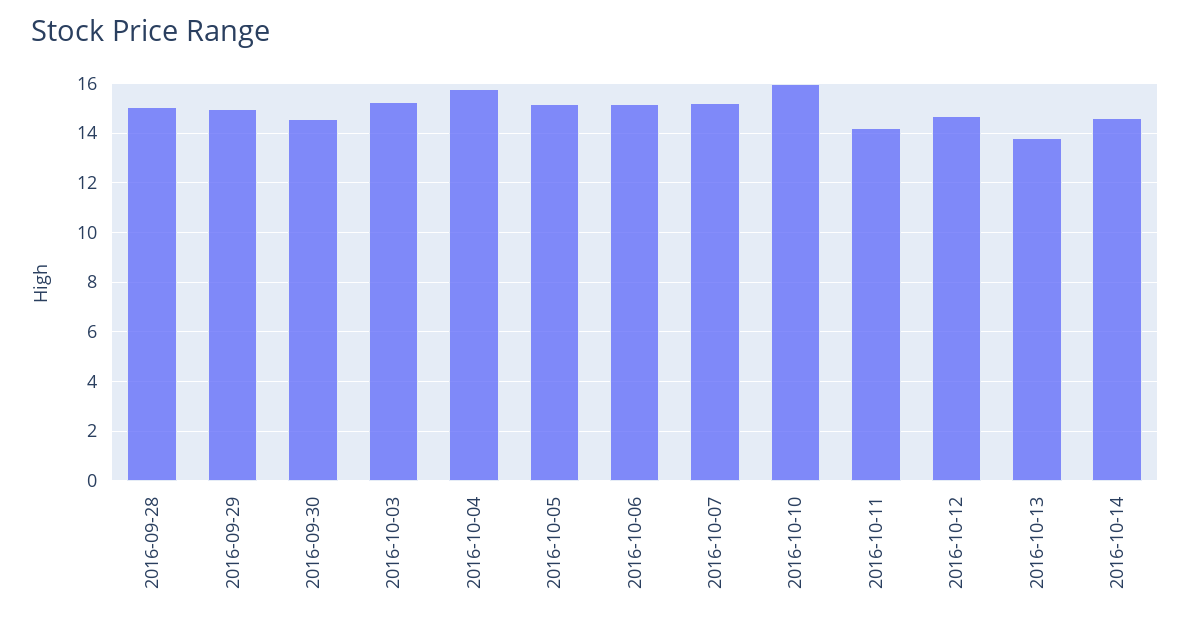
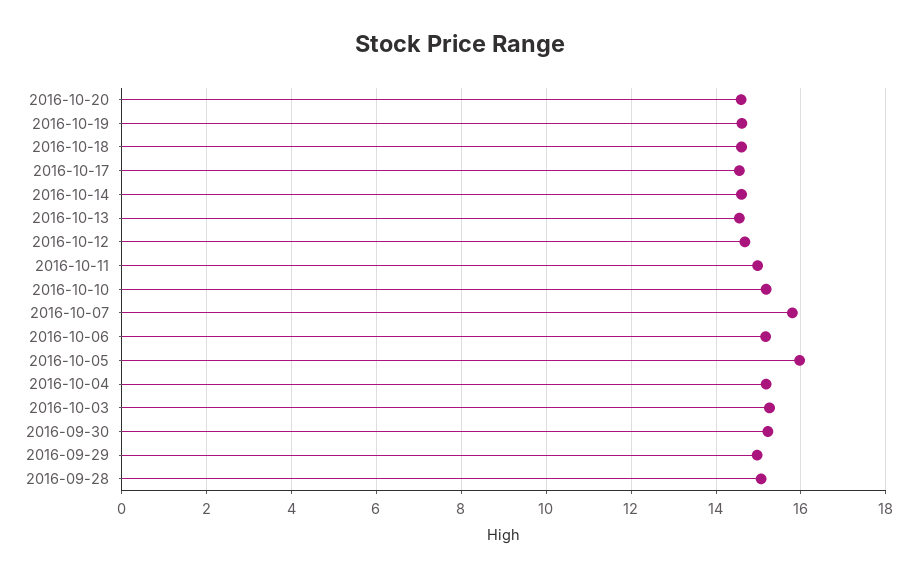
2016-09-30: 14.5 -> 15.2
2016-10-04: 15.75 -> 15.2
2016-10-05: 15.25 -> 16
2016-10-07: 15.25 -> 15.8
2016-10-10: 16 -> 15.2
2016-10-11: 14.25 -> 15
2016-10-13: 13.75 -> 14.6
2016-10-20: none -> 14.6
2016-10-19: none -> 14.6
2016-10-18: none -> 14.6
2016-10-17: none -> 14.6

